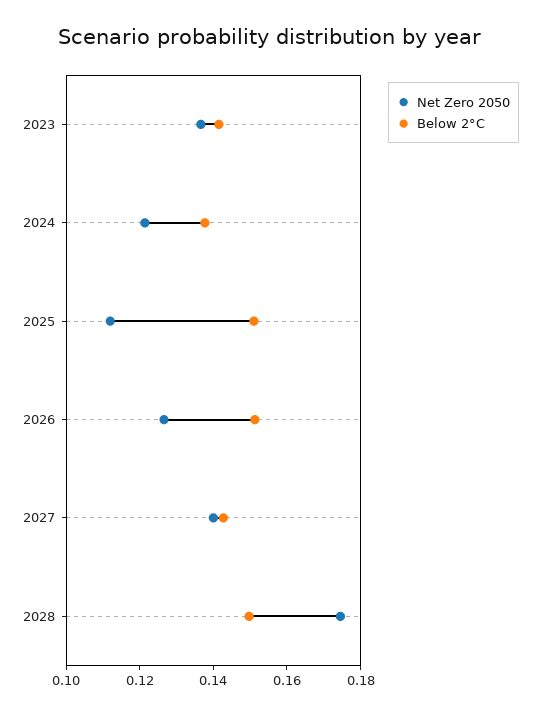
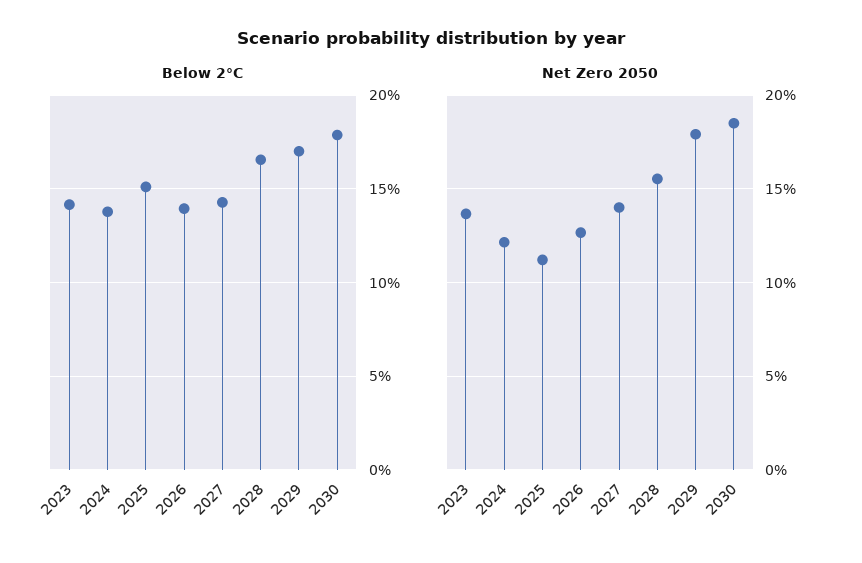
Below 2°C, 2026: 0.15 -> 0.14
Net Zero 2050, 2028: 0.175 -> 0.155
Below 2°C, 2028: 0.15 -> 0.165
Below 2°C, 2029: none -> 0.17
Below 2°C, 2030: none -> 0.18
Net Zero 2050, 2029: none -> 0.18
Net Zero 2050, 2030: none -> 0.185

